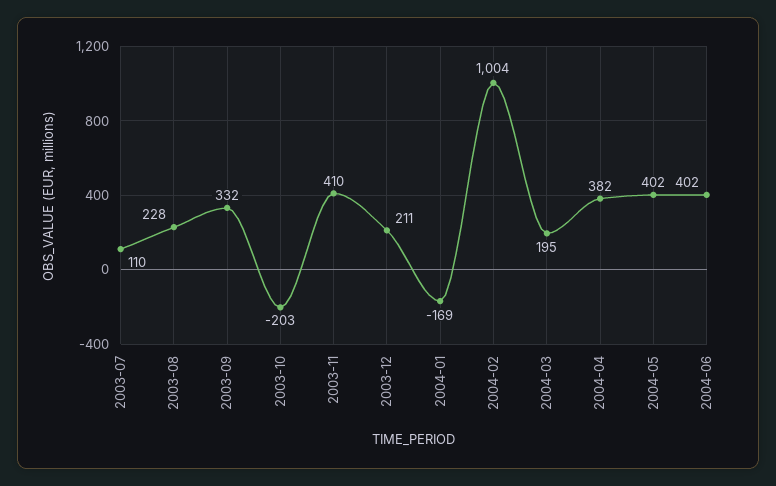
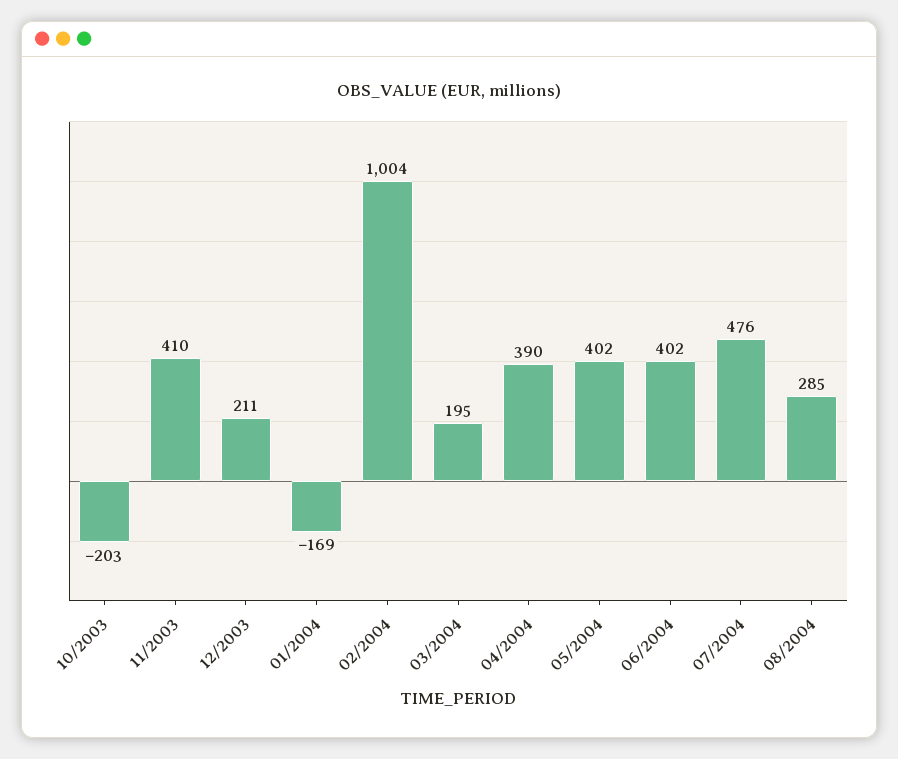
2003-07: 110 -> none
2003-08: 228 -> none
2003-09: 332 -> none
2004-04: 382 -> 390
07/2004: none -> 476
08/2004: none -> 285

